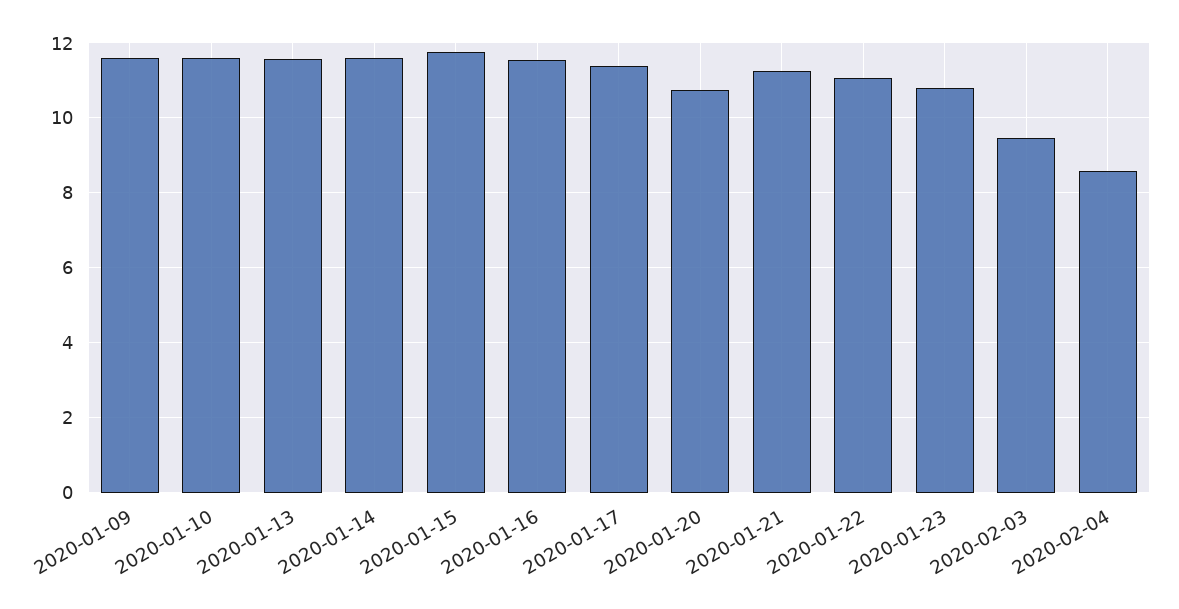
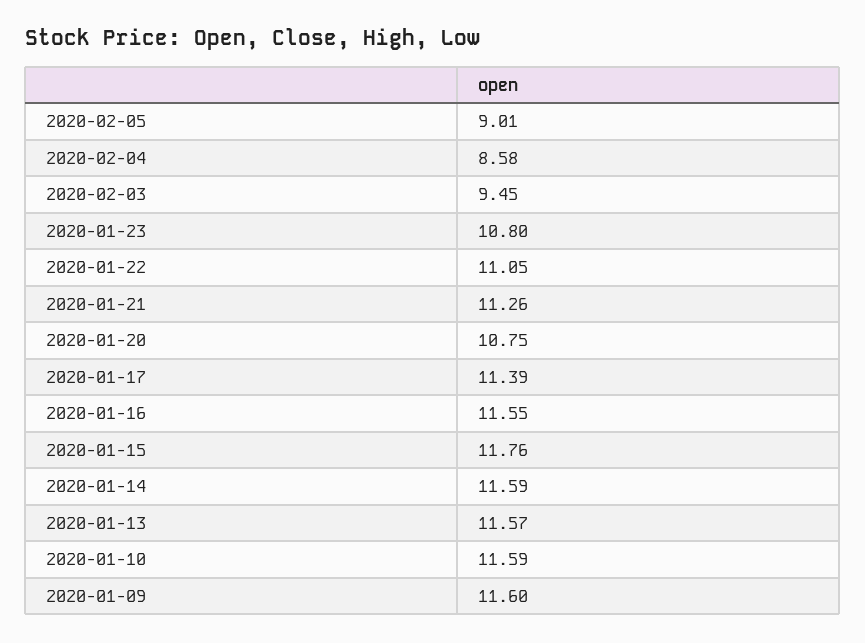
2020-02-05: none -> 9.01

